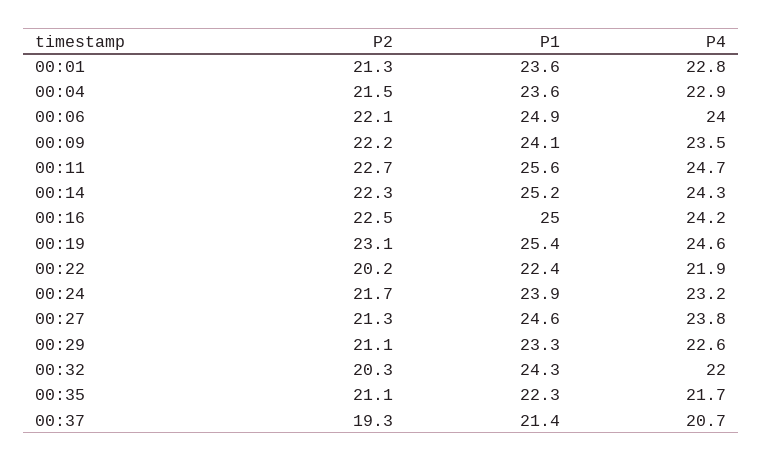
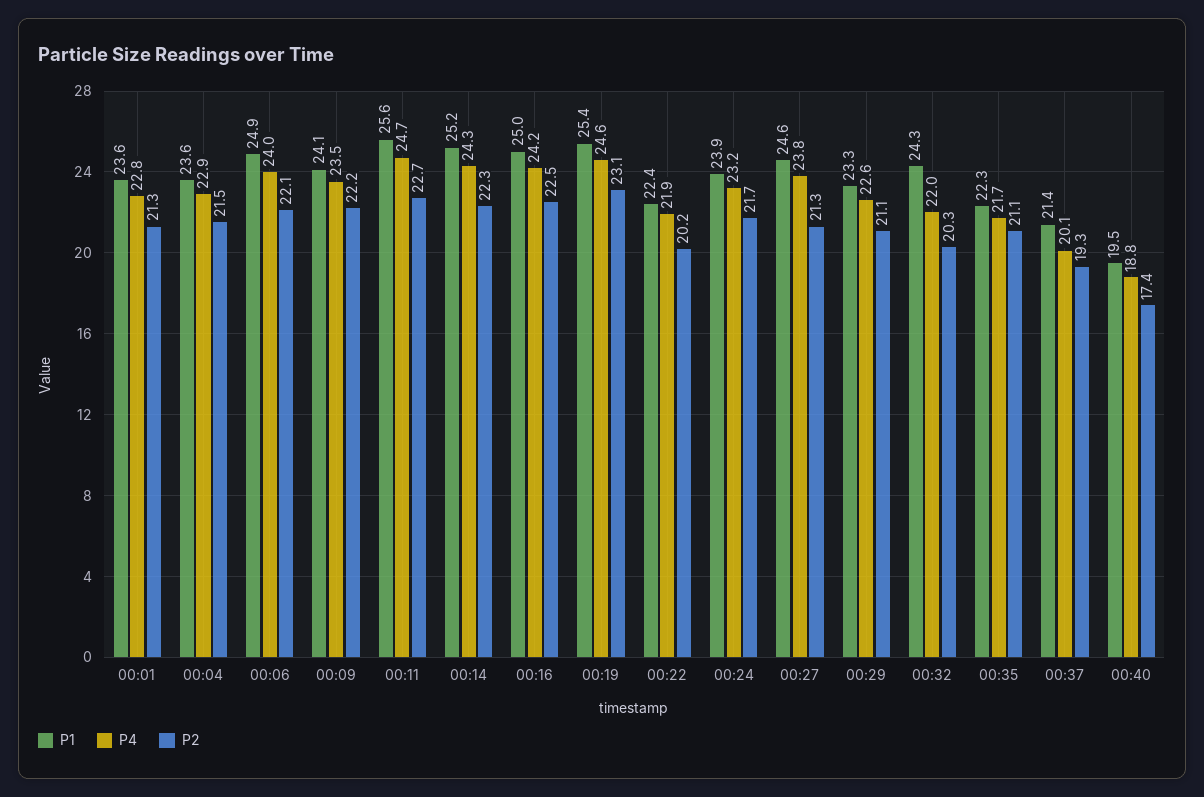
P4, 00:37: 20.7 -> 20.1
P1, 00:40: none -> 19.5
P4, 00:40: none -> 18.8
P2, 00:40: none -> 17.4

